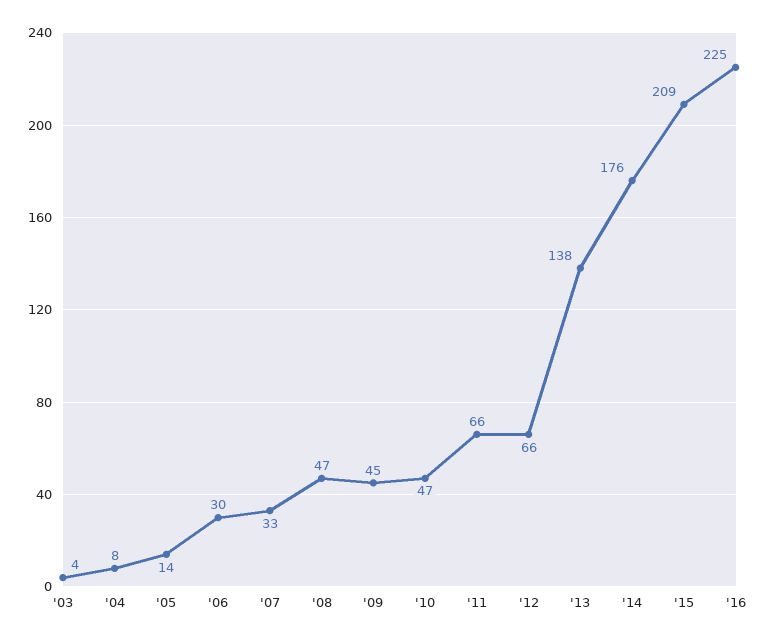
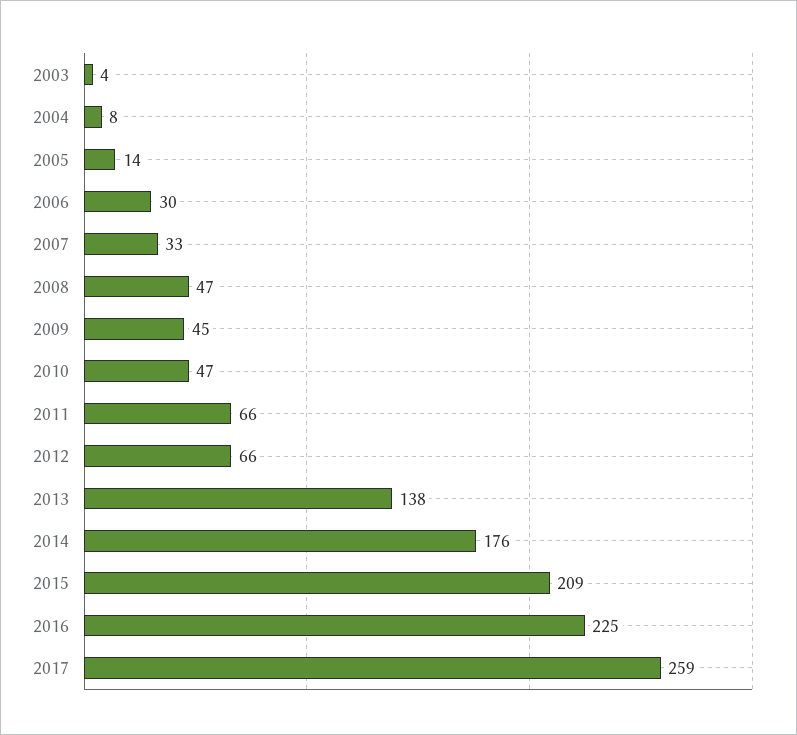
2017: none -> 259

